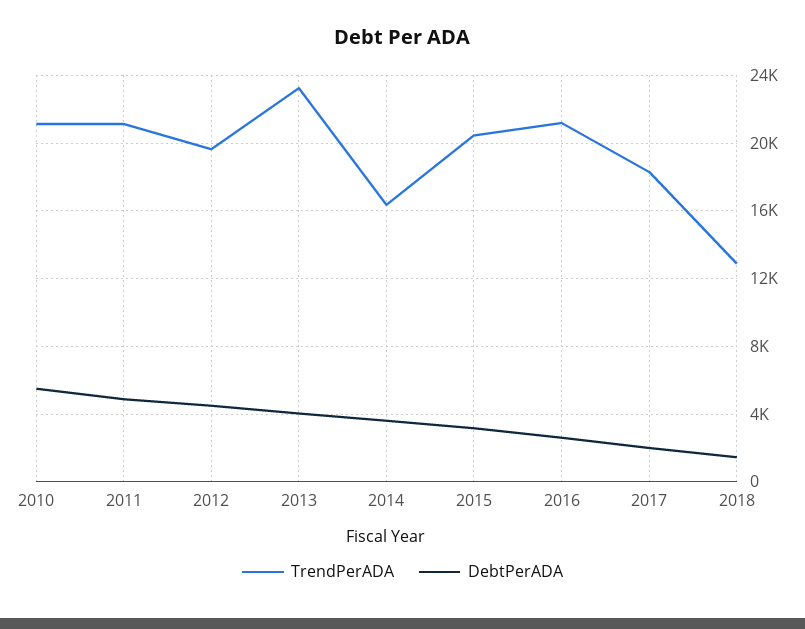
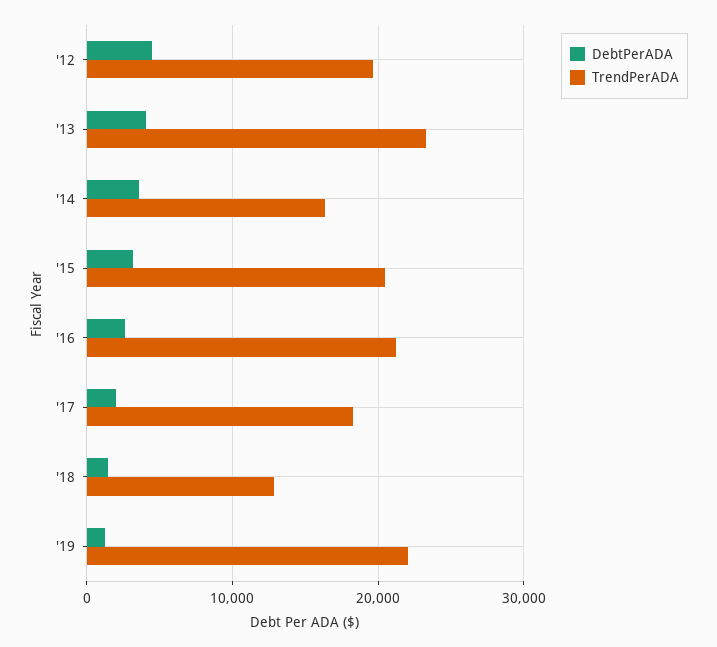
TrendPerADA, 2010: 21000 -> none
DebtPerADA, 2010: 5500 -> none
TrendPerADA, 2011: 21000 -> none
DebtPerADA, 2011: 5000 -> none
DebtPerADA, '19: none -> 1000
TrendPerADA, '19: none -> 22000

